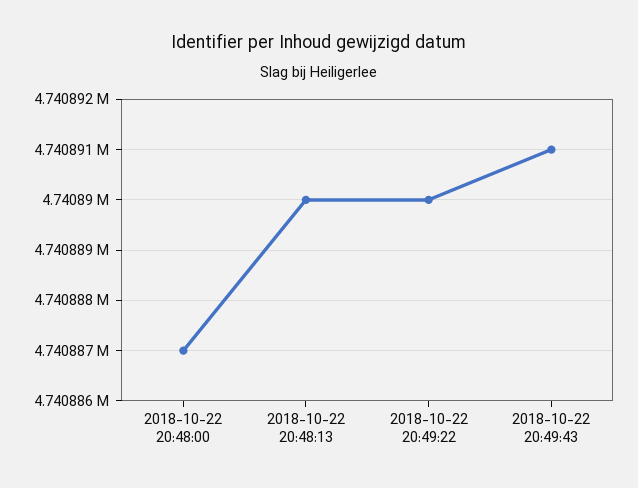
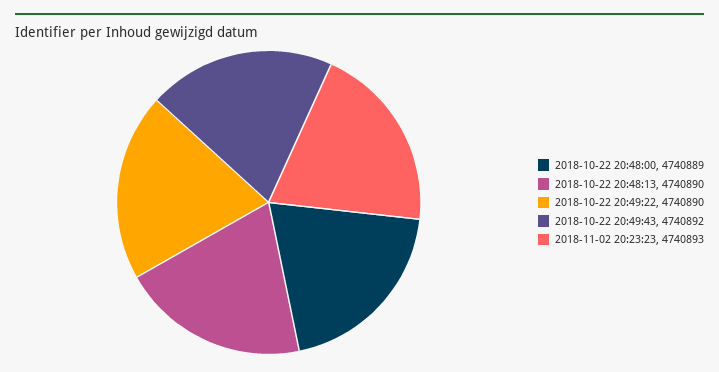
2018-10-22 20:48:00: 4740887 -> 4740889
2018-10-22 20:49:43: 4740891 -> 4740892
2018-11-02 20:23:23: none -> 4740893

